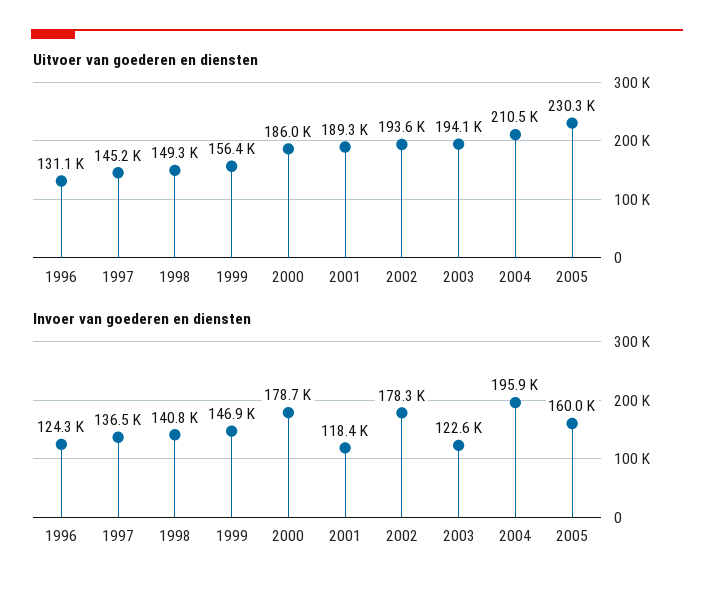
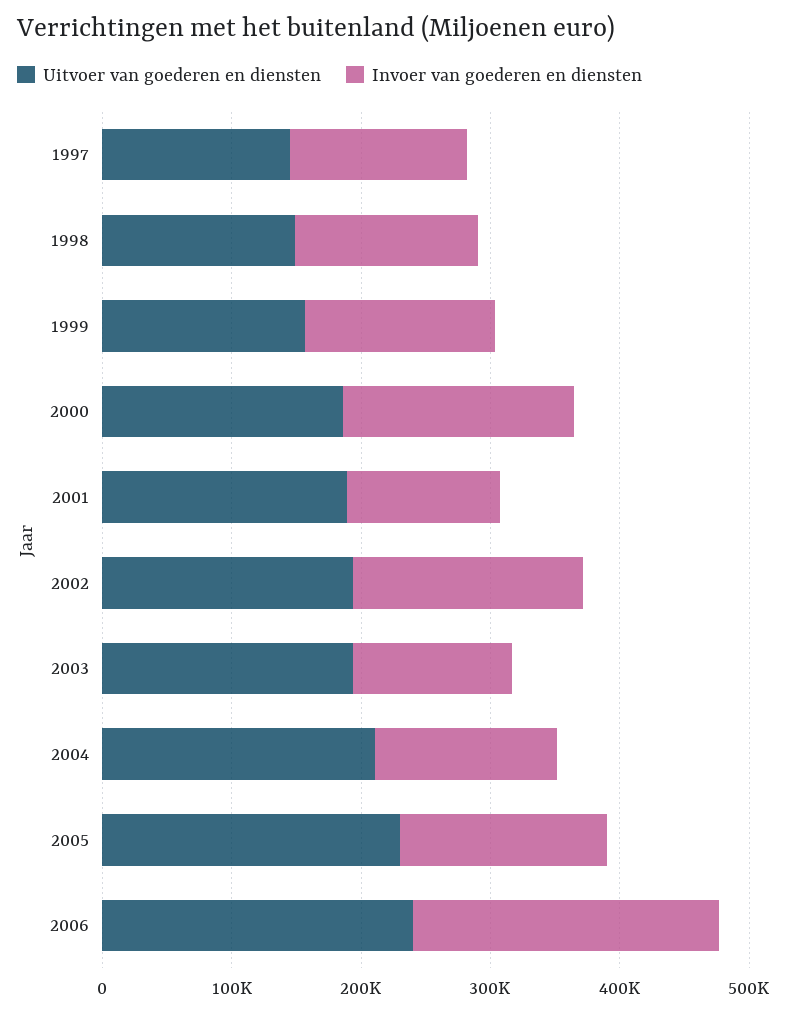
Uitvoer van goederen en diensten, 1996: 131100 -> none
Invoer van goederen en diensten, 1996: 124300 -> none
Invoer van goederen en diensten, 2004: 195900 -> 140000
Uitvoer van goederen en diensten, 2006: none -> 240000
Invoer van goederen en diensten, 2006: none -> 240000

